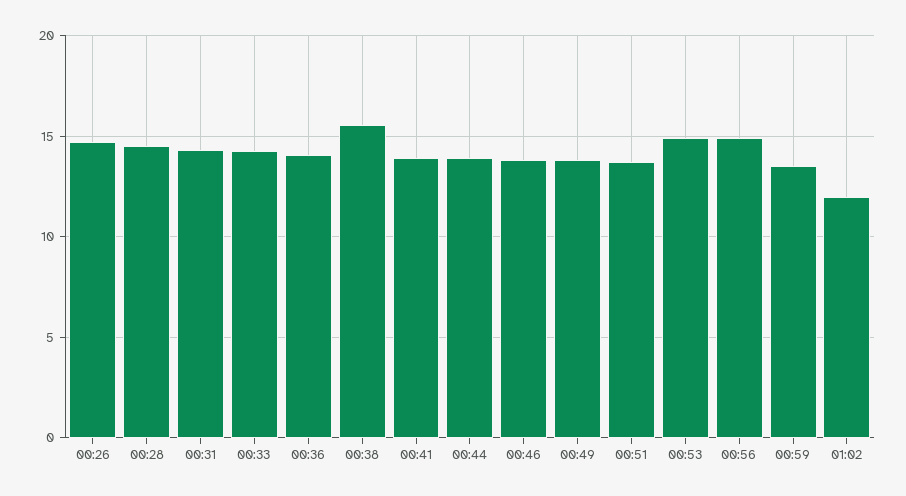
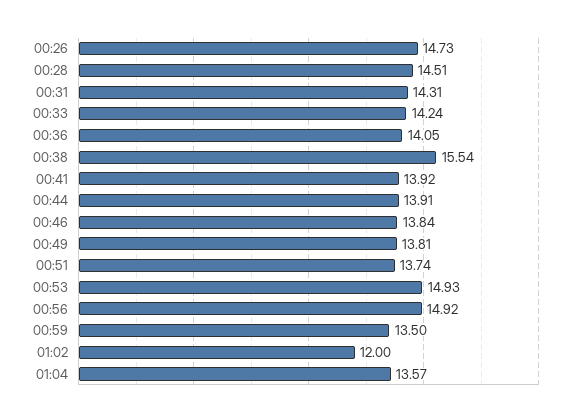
01:04: none -> 13.57

